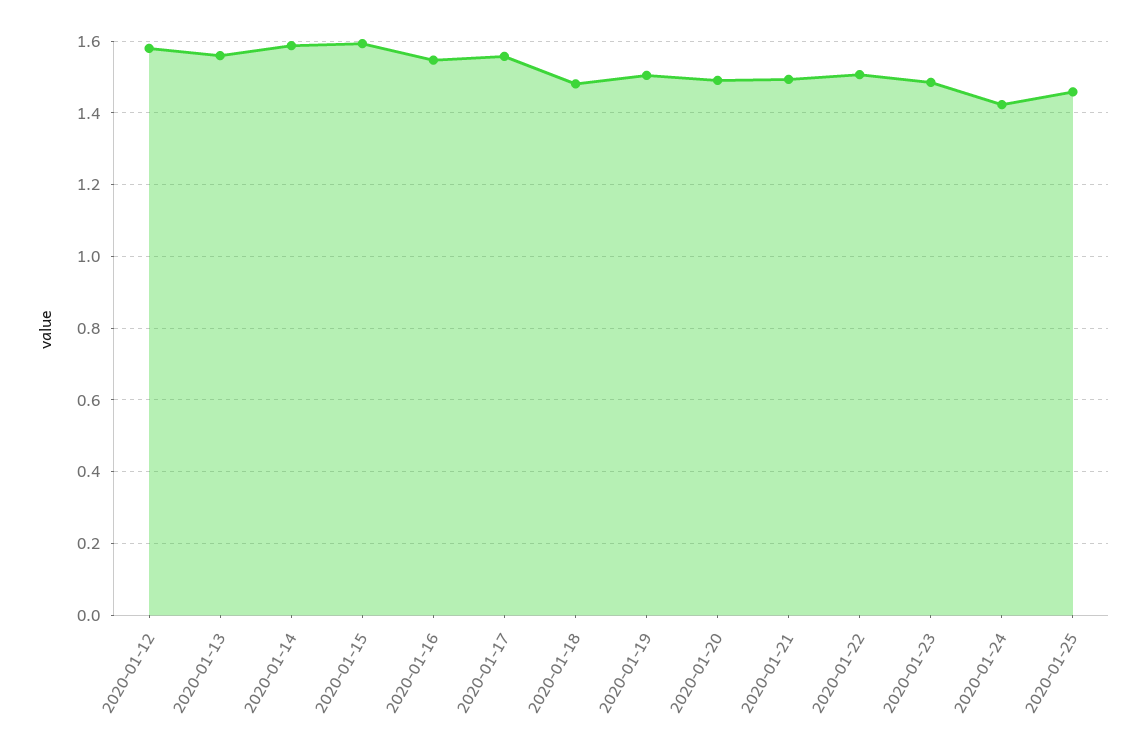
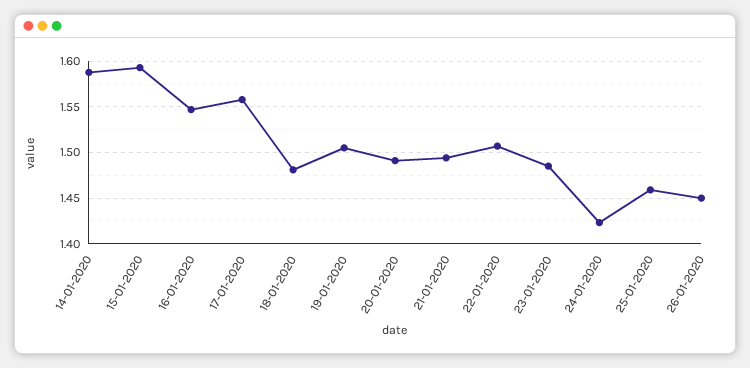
2020-01-12: 1.58 -> none
2020-01-13: 1.56 -> none
26-01-2020: none -> 1.45

